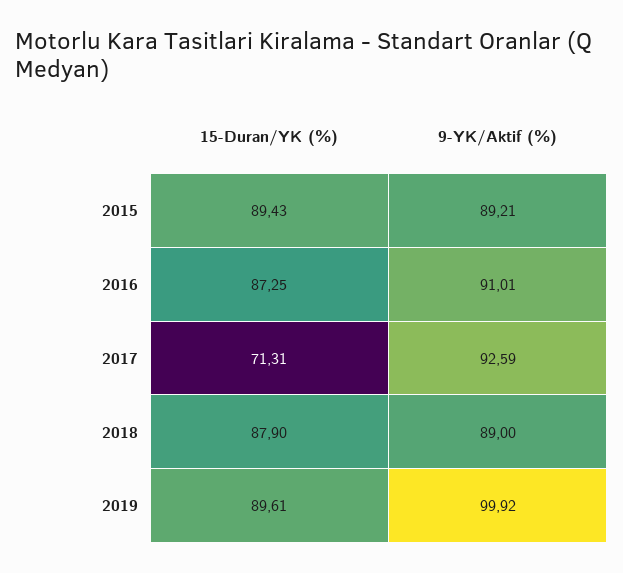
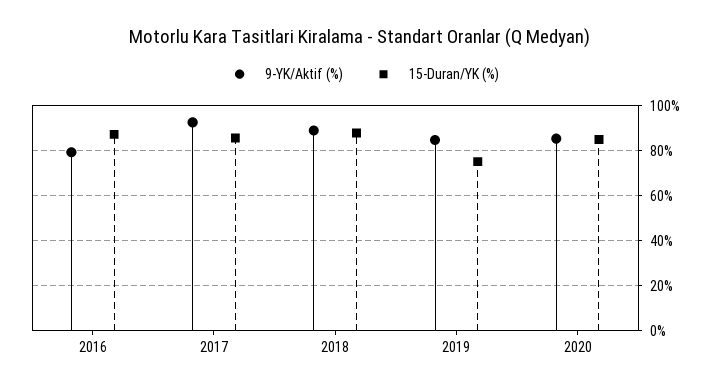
15-Duran/YK (%), 2015: 89.43 -> none
9-YK/Aktif (%), 2015: 89.21 -> none
9-YK/Aktif (%), 2016: 91.01 -> 80
15-Duran/YK (%), 2017: 71.31 -> 85
15-Duran/YK (%), 2019: 89.61 -> 75
9-YK/Aktif (%), 2019: 99.92 -> 85
9-YK/Aktif (%), 2020: none -> 85
15-Duran/YK (%), 2020: none -> 85

